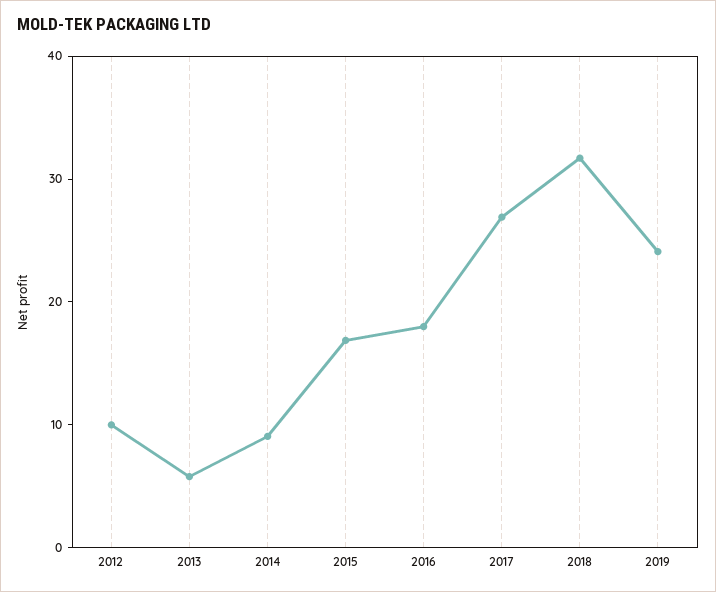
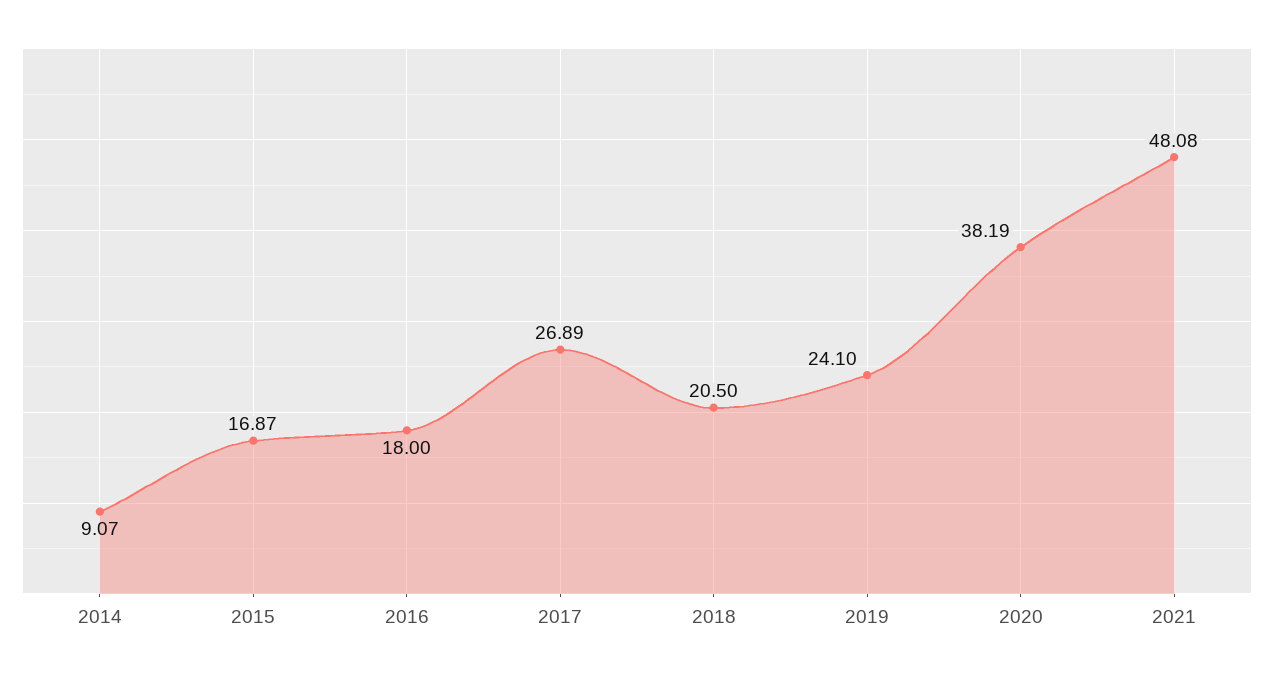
2012: 10 -> none
2013: 6 -> none
2018: 32 -> 20.5
2020: none -> 38.19
2021: none -> 48.08

